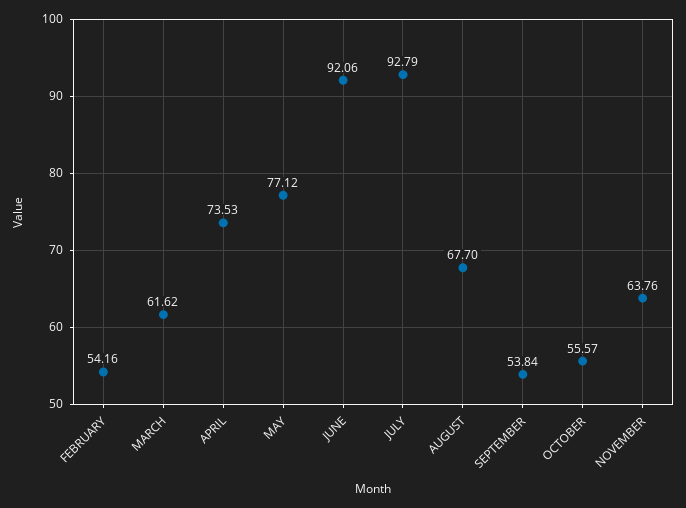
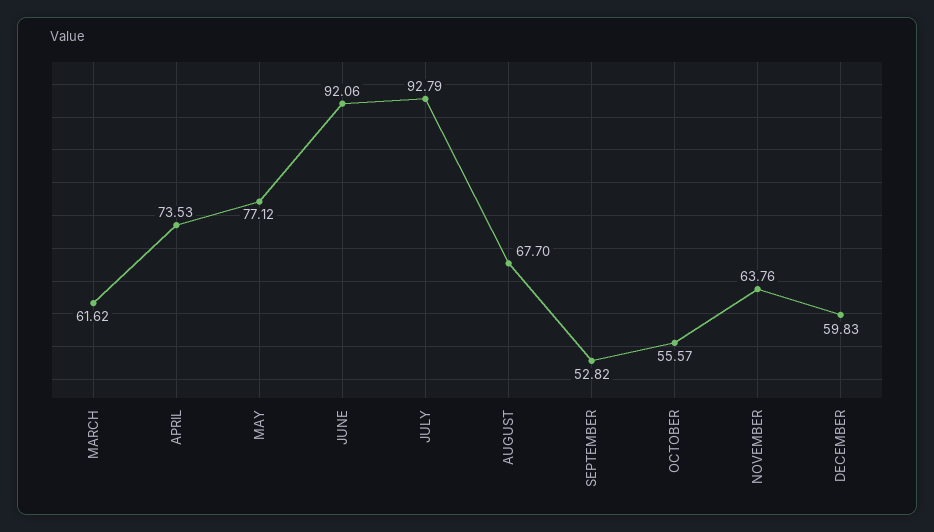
FEBRUARY: 54.16 -> none
SEPTEMBER: 53.84 -> 52.82
DECEMBER: none -> 59.83

